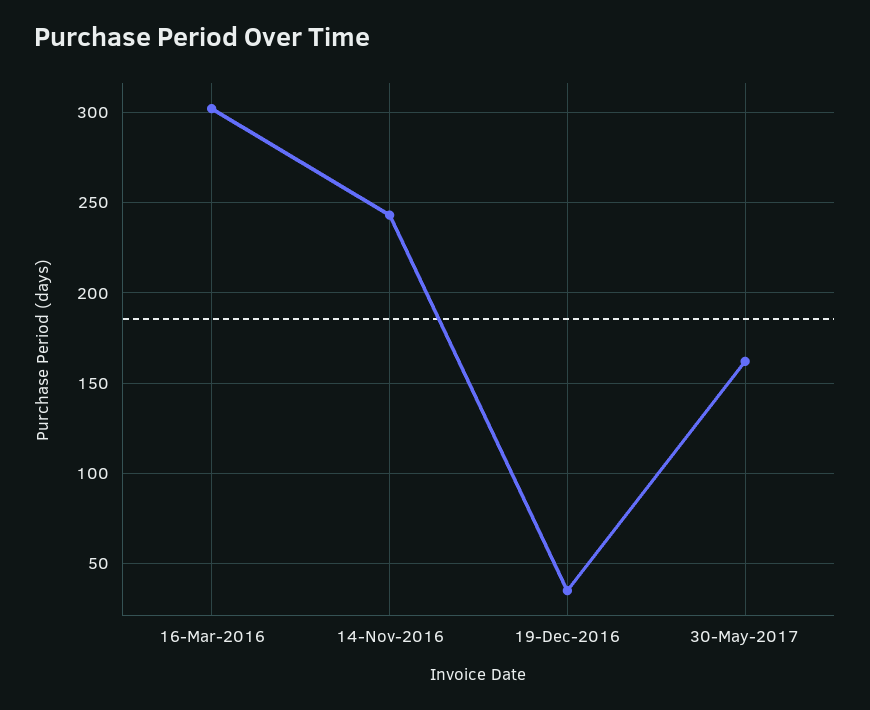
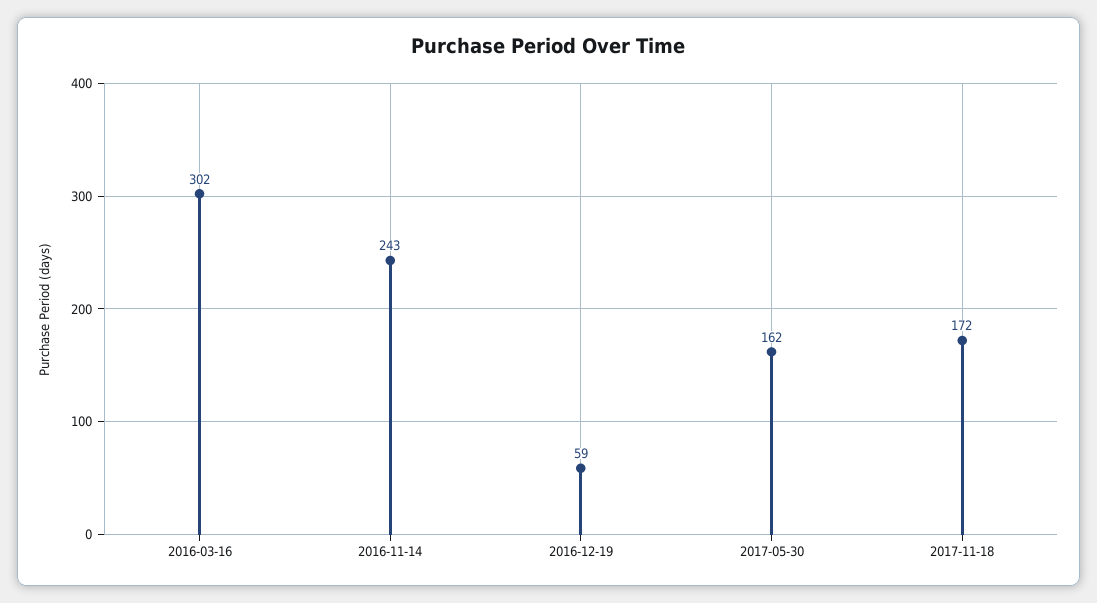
19-Dec-2016: 35 -> 59
2017-11-18: none -> 172

